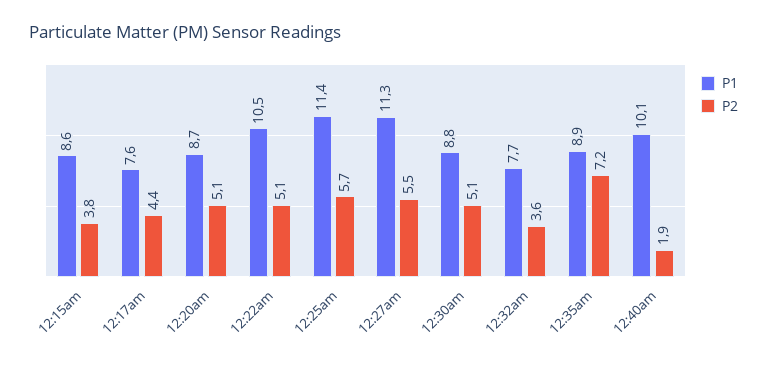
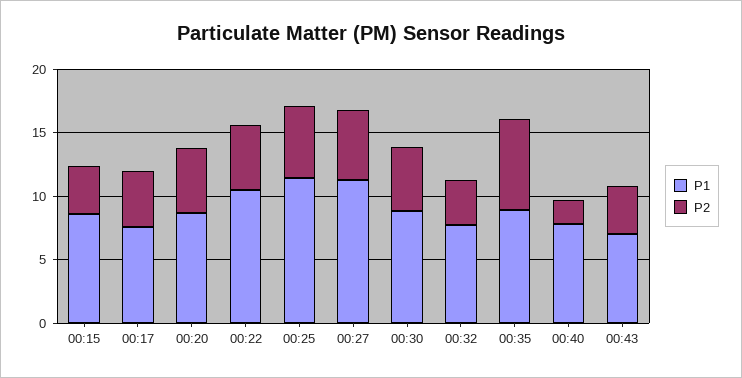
P1, 12:40am: 10.1 -> 8
P1, 00:43: none -> 7
P2, 00:43: none -> 4

